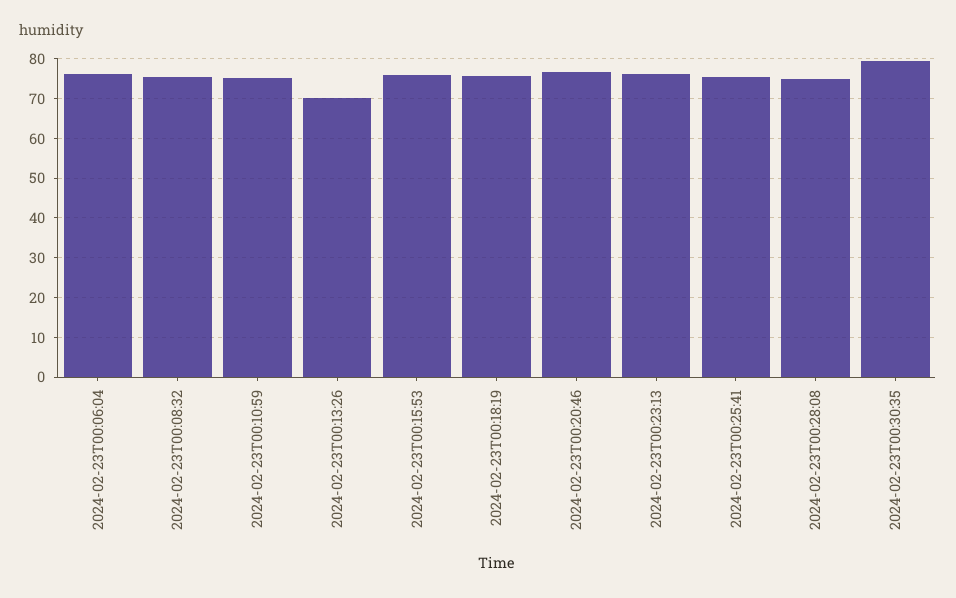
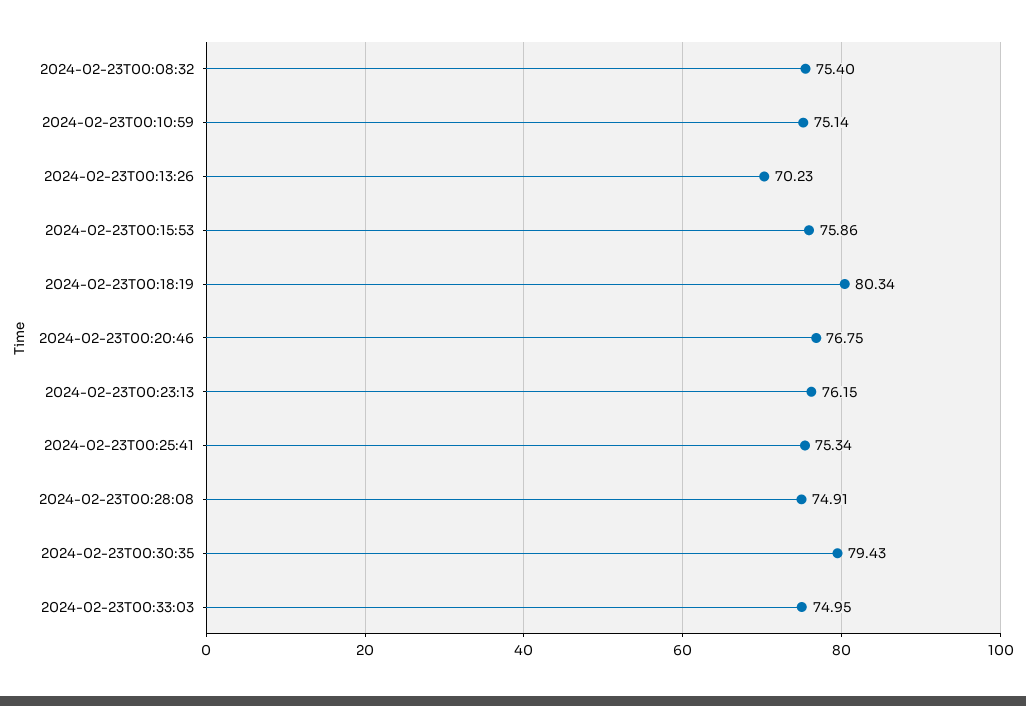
2024-02-23T00:06:04: 76 -> none
2024-02-23T00:18:19: 76 -> 80.34
2024-02-23T00:33:03: none -> 74.95

